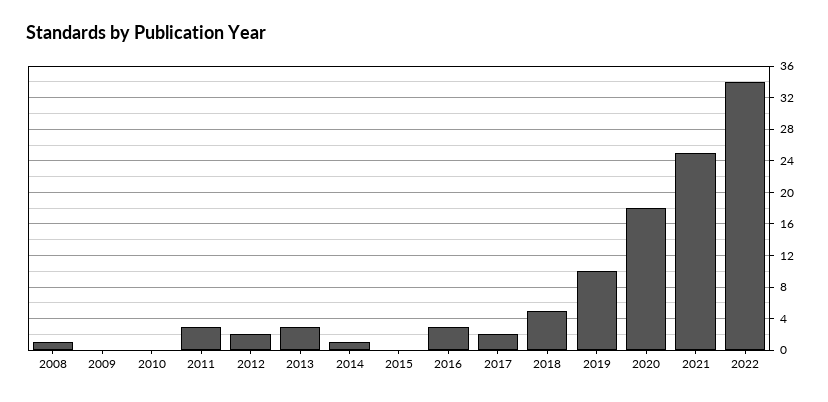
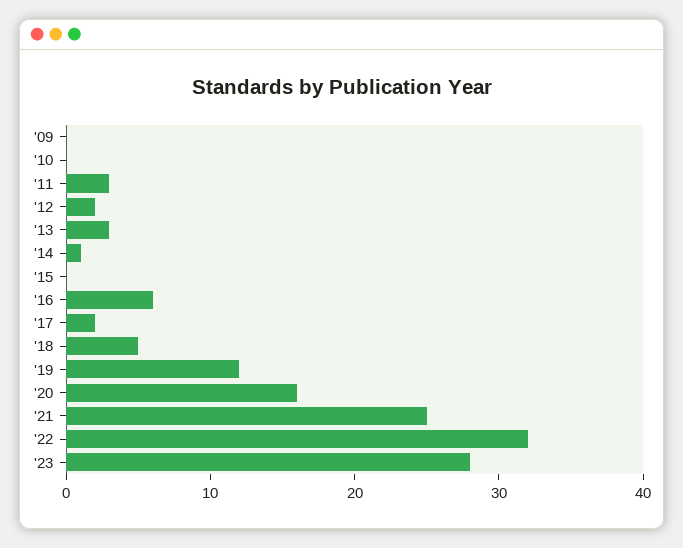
2008: 1 -> none
2016: 3 -> 6
2019: 10 -> 12
2020: 18 -> 16
2022: 34 -> 32
'23: none -> 28

